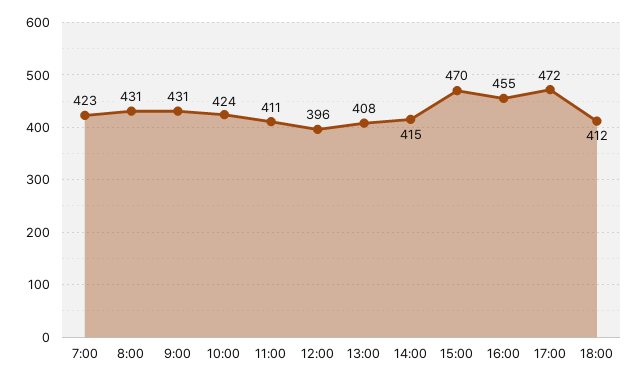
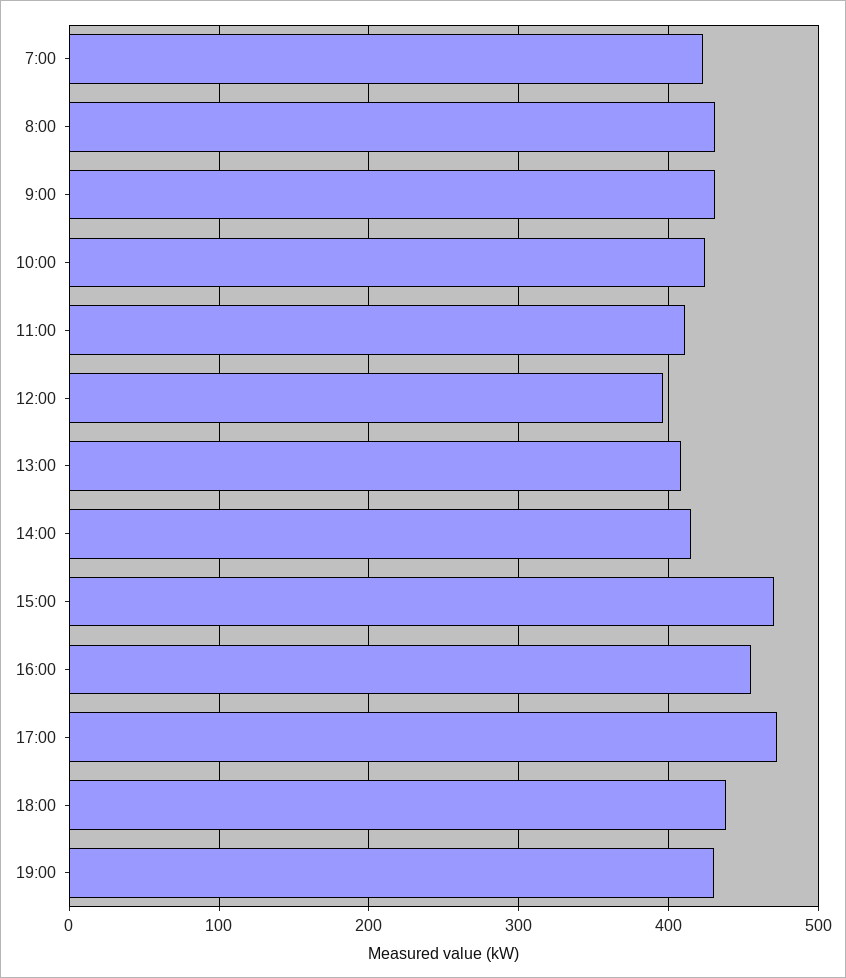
18:00: 412 -> 440
19:00: none -> 430

